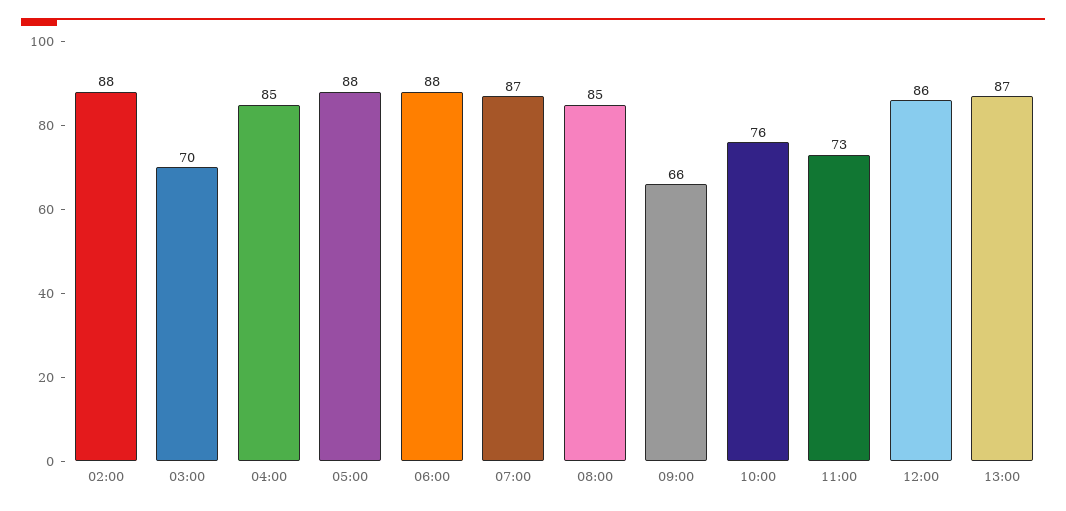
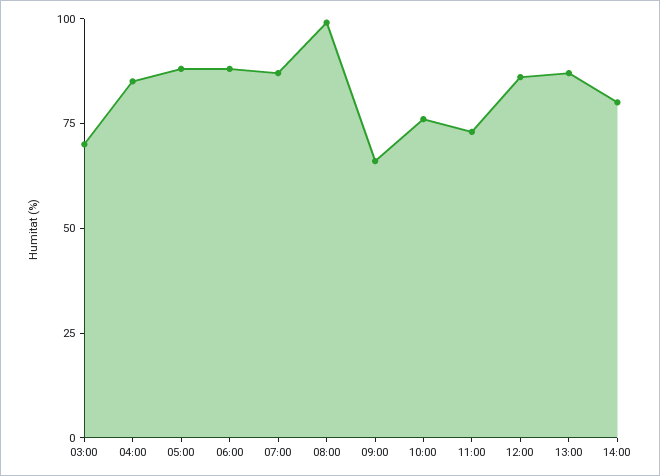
02:00: 88 -> none
08:00: 85 -> 100
14:00: none -> 80

